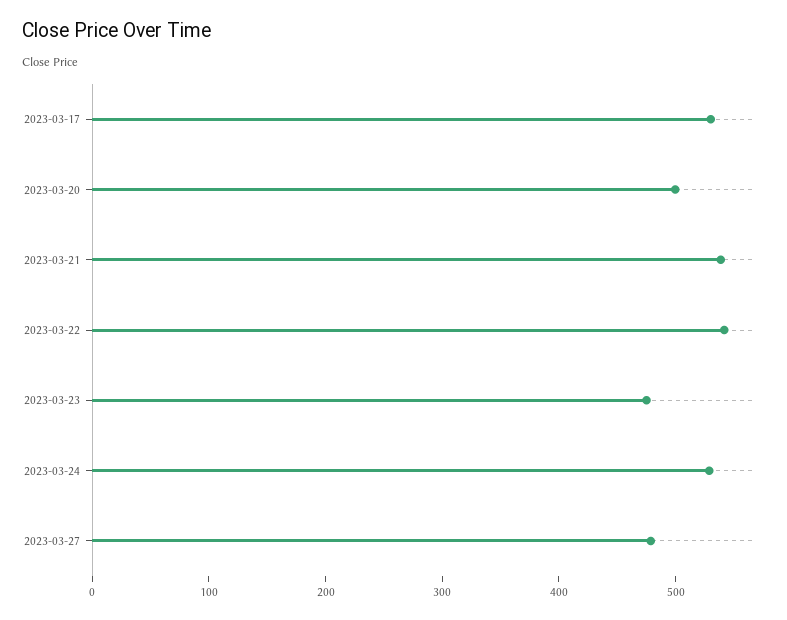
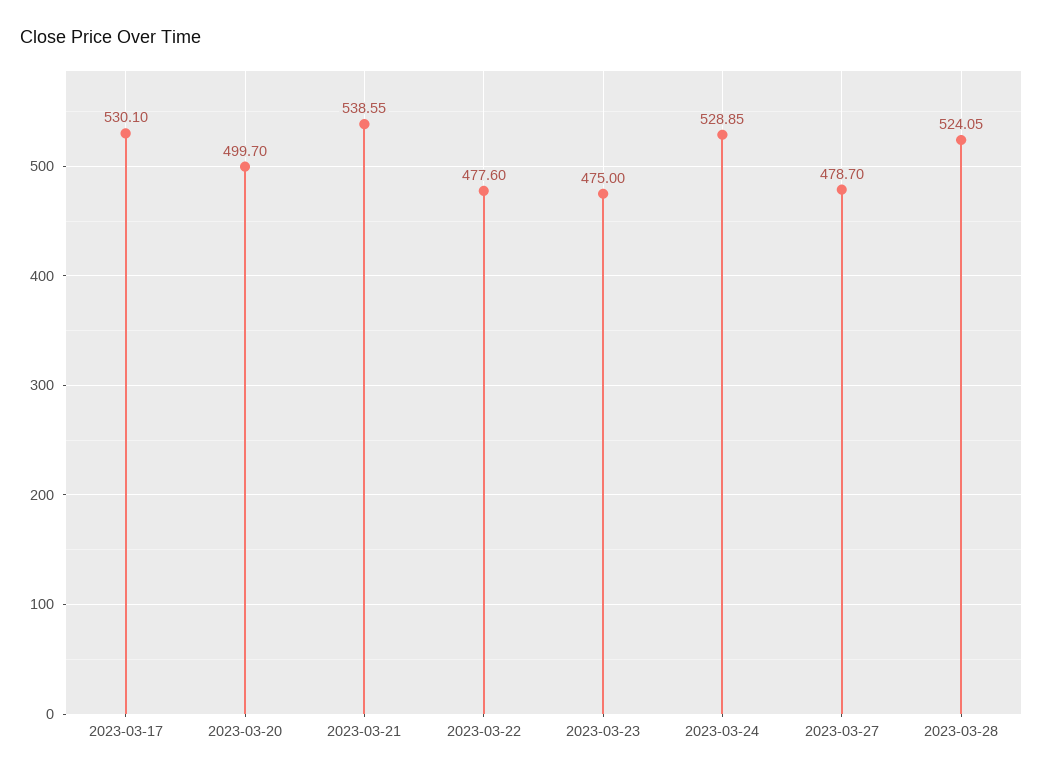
2023-03-22: 540 -> 477.6
2023-03-28: none -> 524.05

